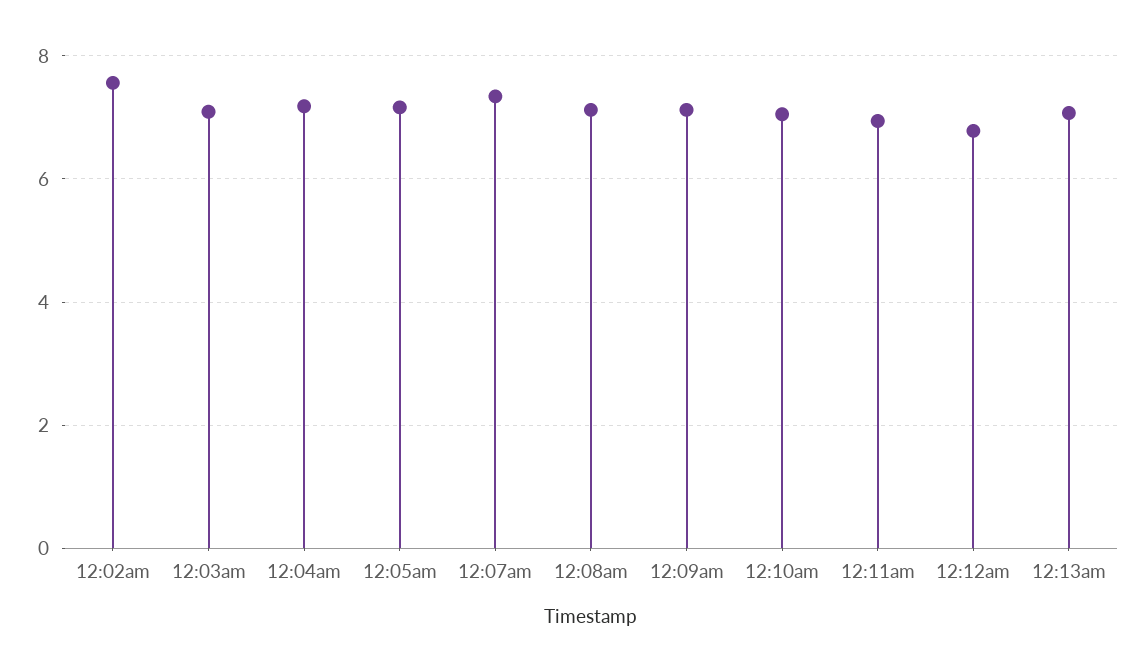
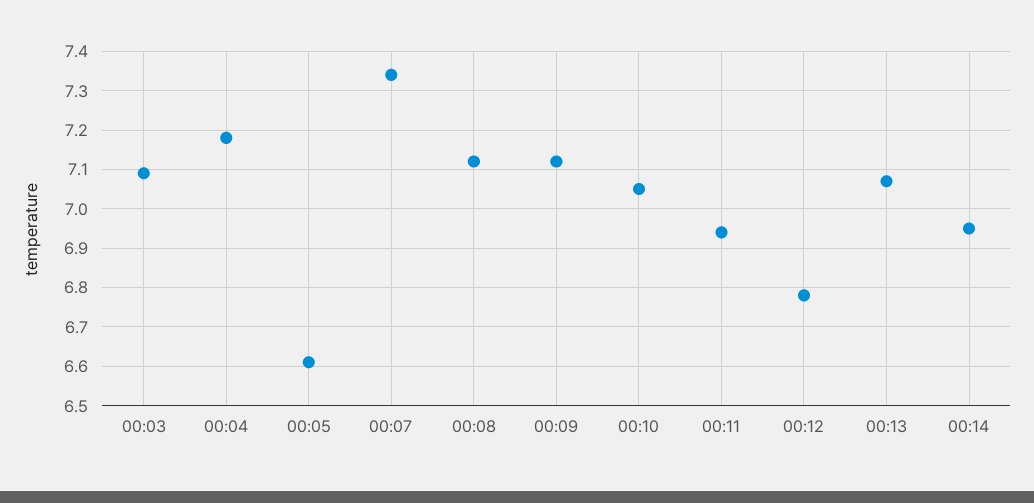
12:02am: 7.6 -> none
12:05am: 7.2 -> 6.6
00:14: none -> 6.95

